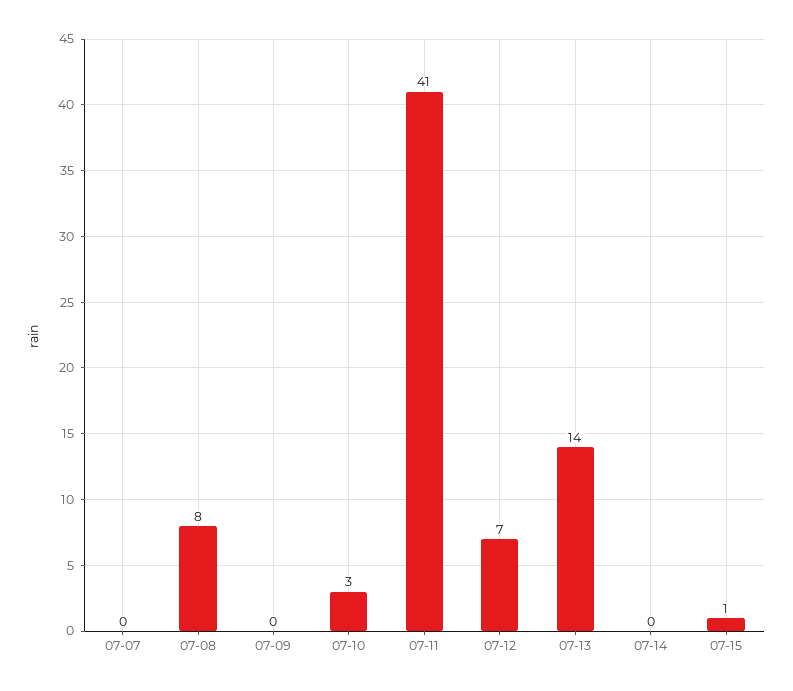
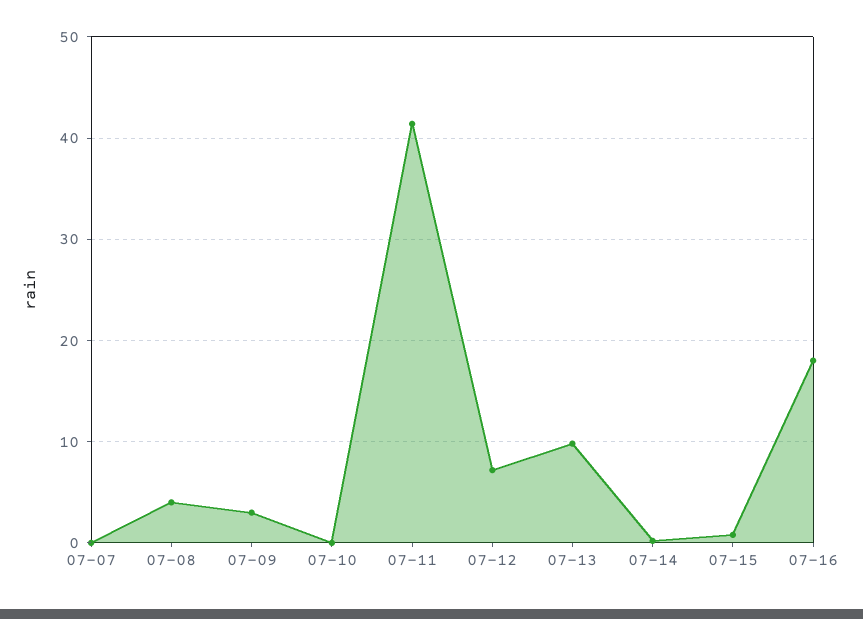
07-08: 8 -> 4
07-09: 0 -> 3
07-10: 3 -> 0
07-13: 14 -> 10
07-16: none -> 18

